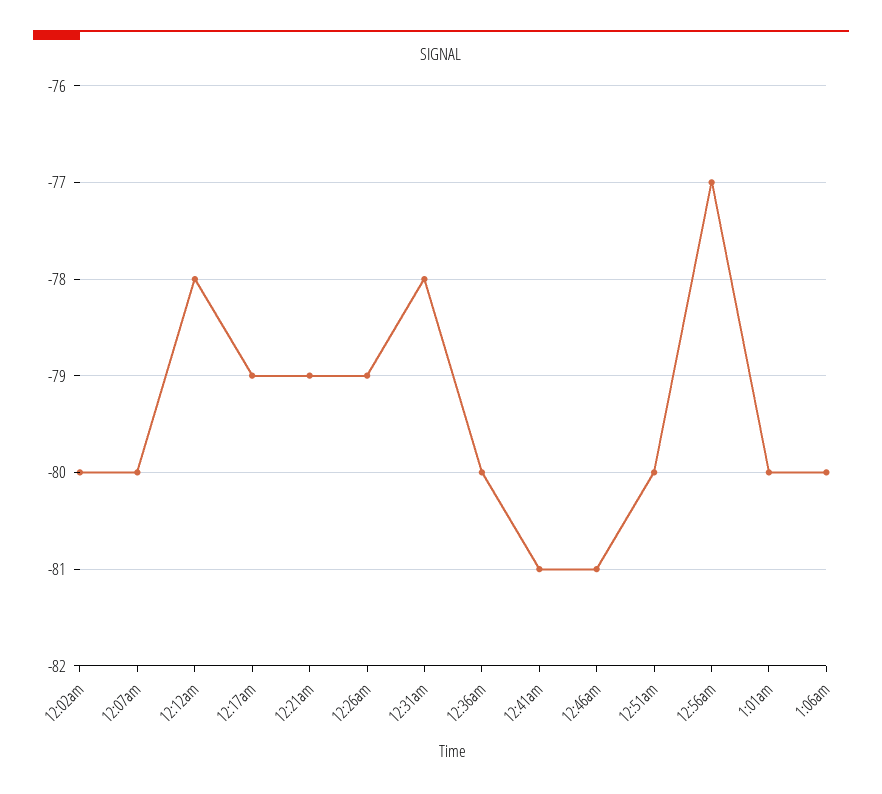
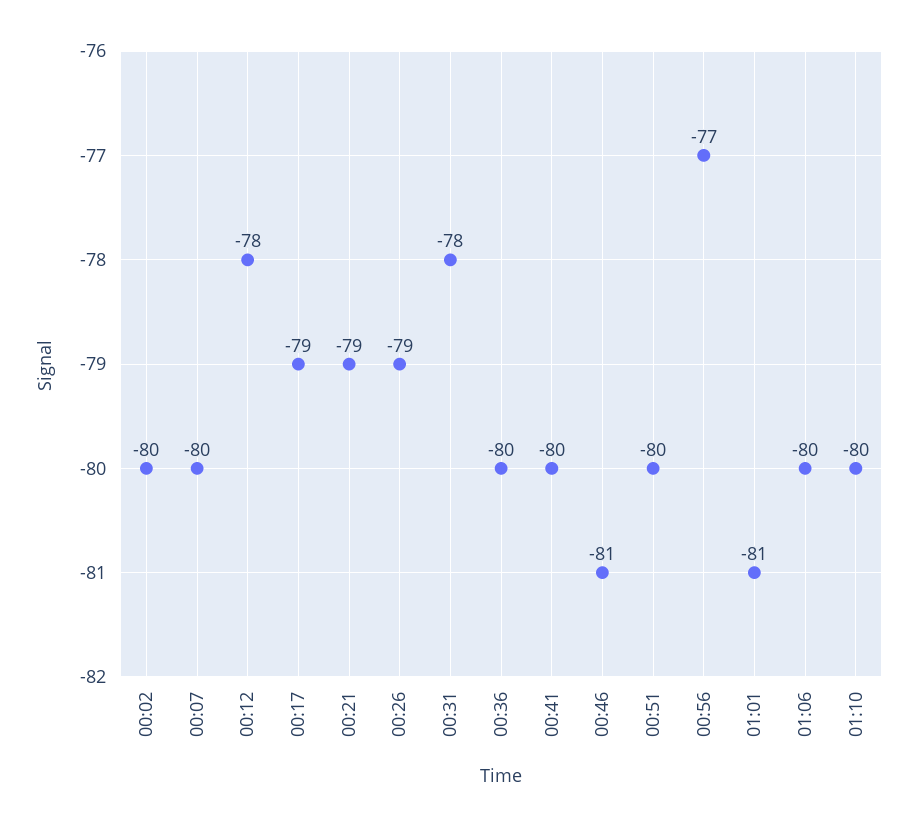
12:41am: -81 -> -80
1:01am: -80 -> -81
01:10: none -> -80

